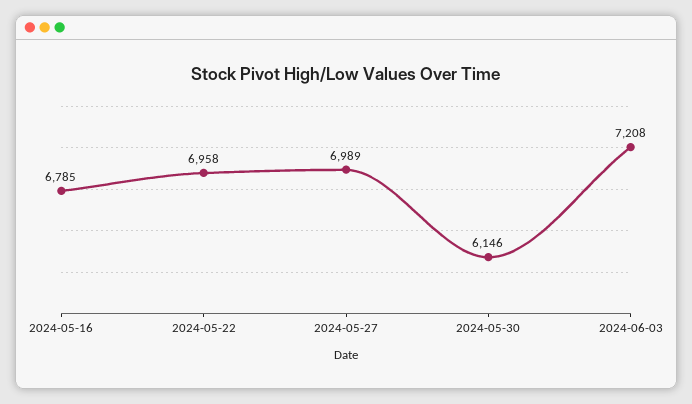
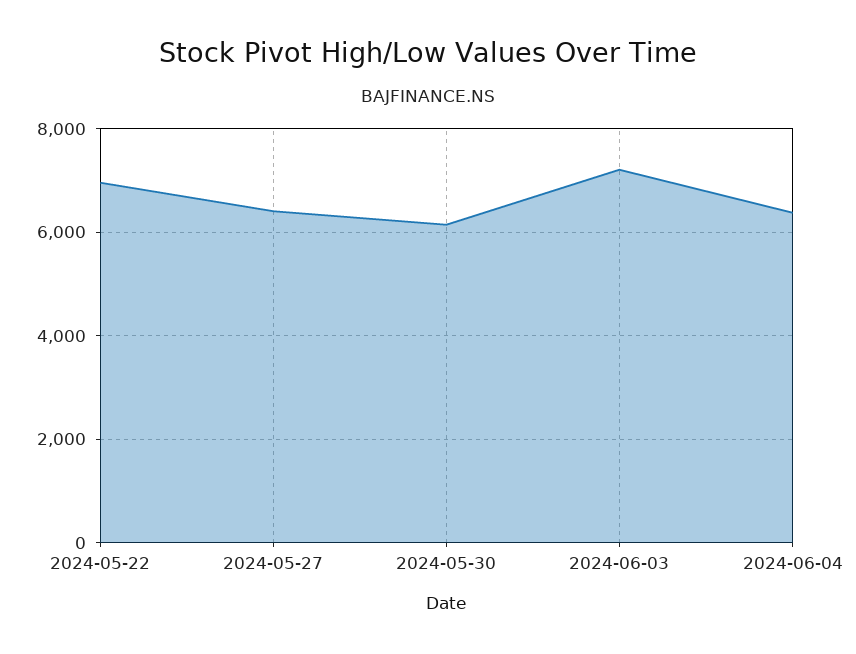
2024-05-16: 6785 -> none
2024-05-27: 6989 -> 6400
2024-06-04: none -> 6400

